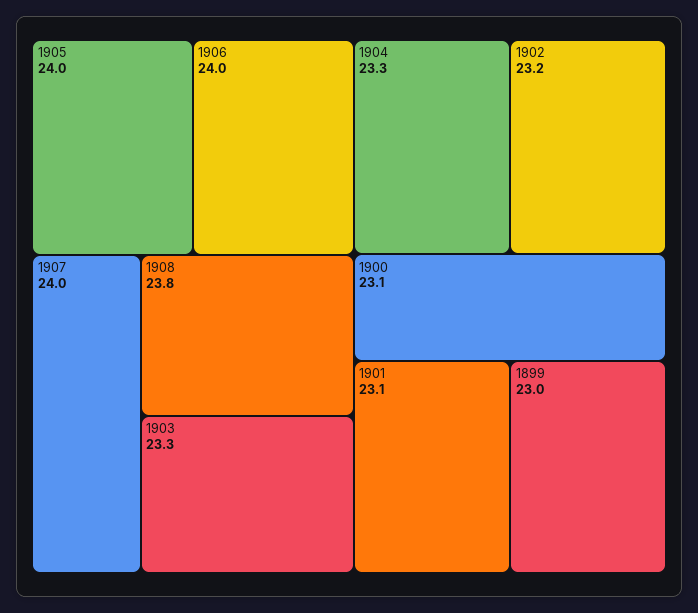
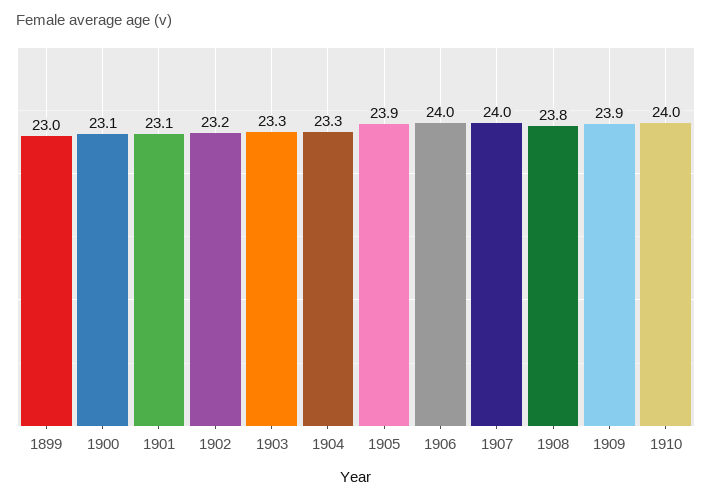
1905: 24 -> 23.9
1909: none -> 23.9
1910: none -> 24

